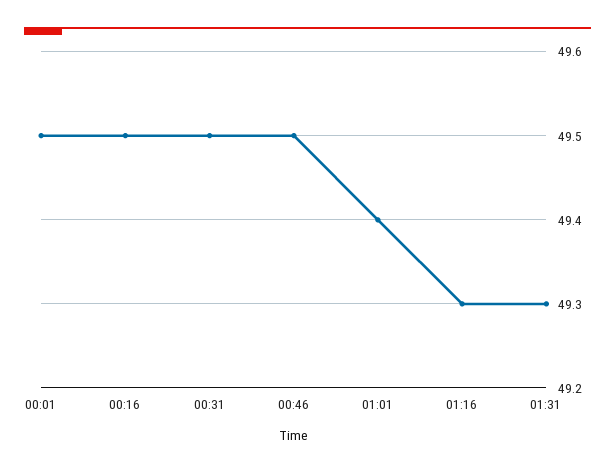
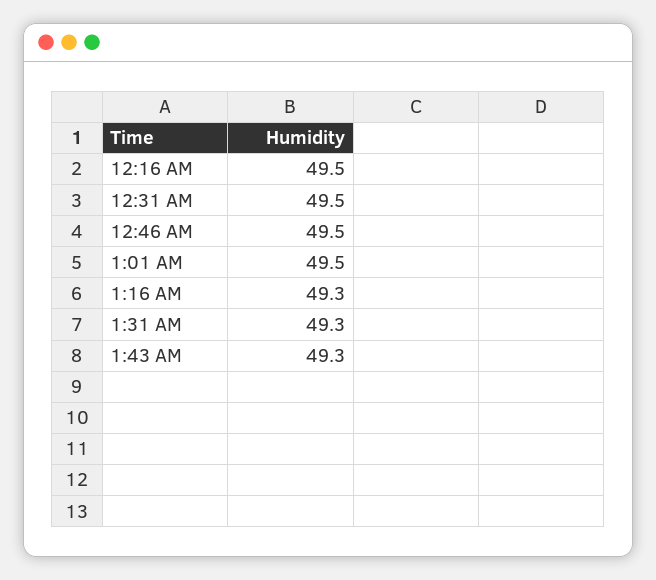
00:01: 49.5 -> none
01:01: 49.4 -> 49.5
1:43 AM: none -> 49.3

